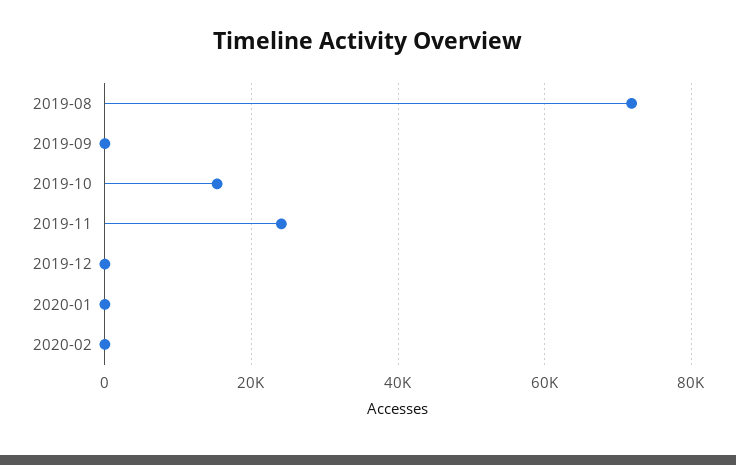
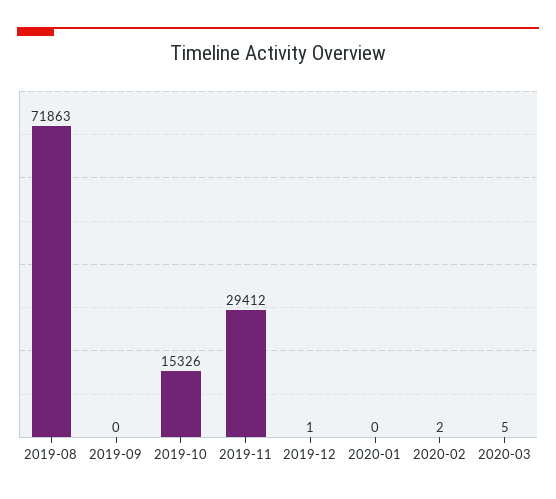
2019-11: 24000 -> 29412
2020-03: none -> 5

